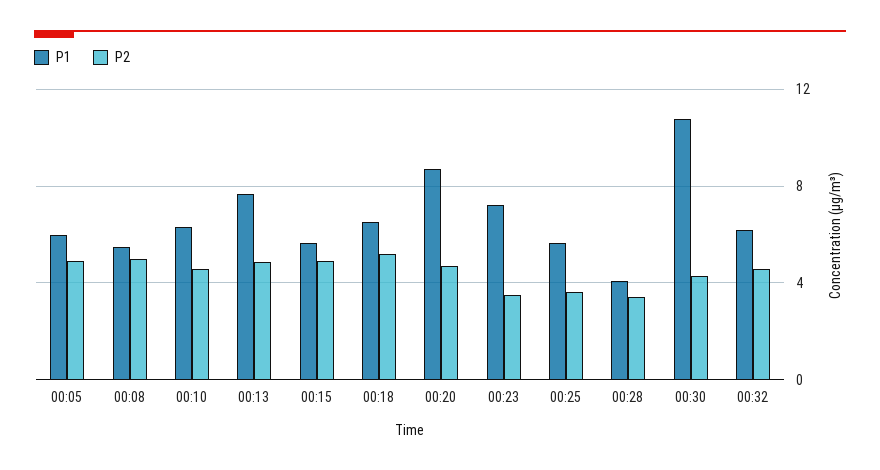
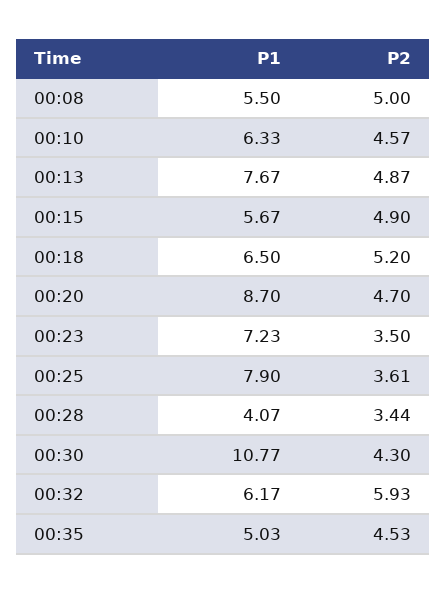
P1, 00:05: 6 -> none
P2, 00:05: 5 -> none
P1, 00:25: 5.5 -> 7.9
P2, 00:32: 4.5 -> 5.93
P1, 00:35: none -> 5.03
P2, 00:35: none -> 4.53

